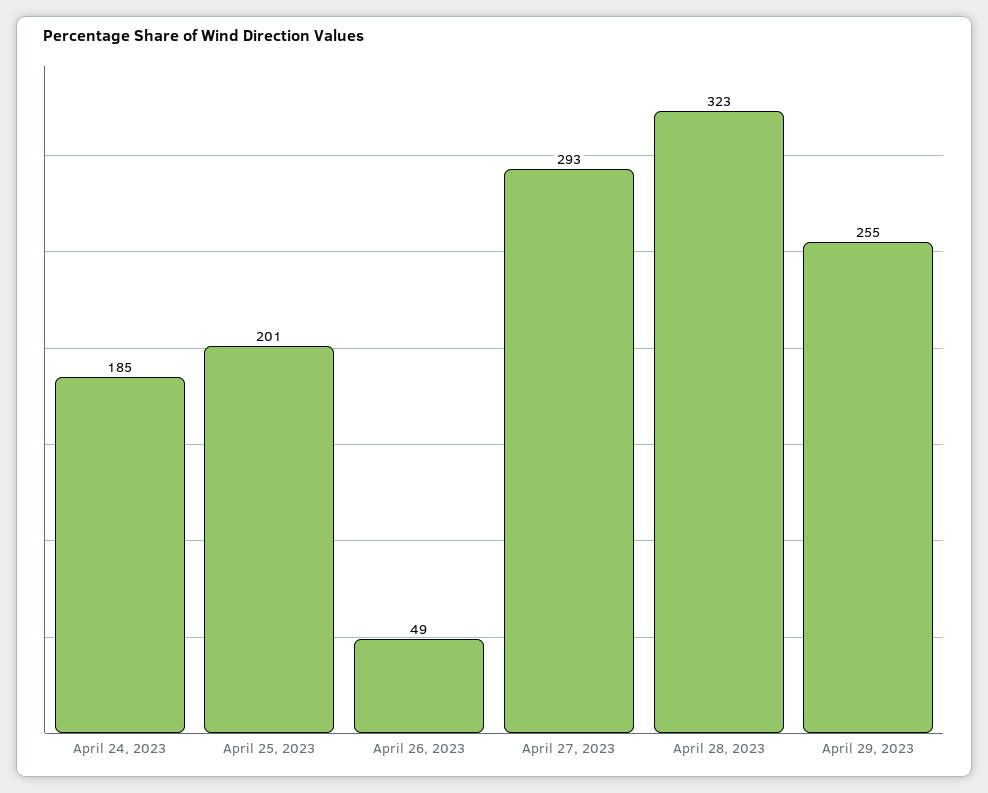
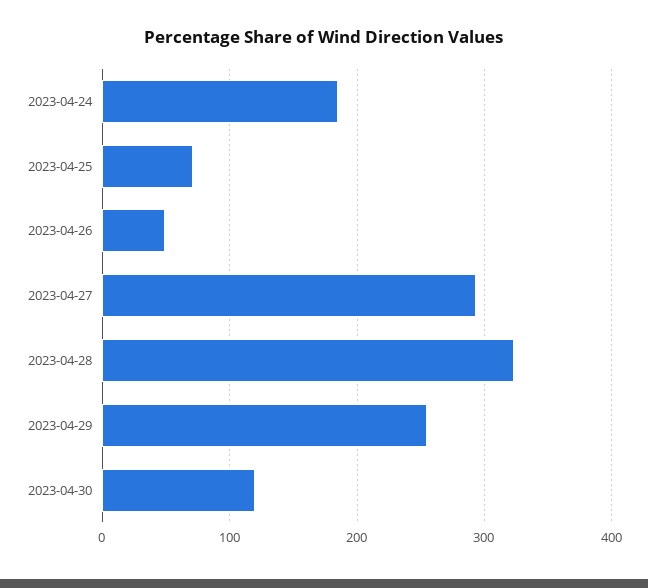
April 25, 2023: 201 -> 70
2023-04-30: none -> 120

